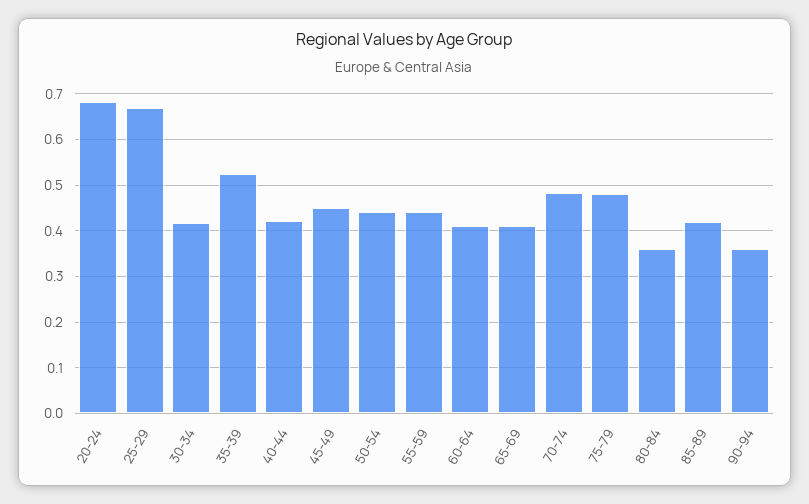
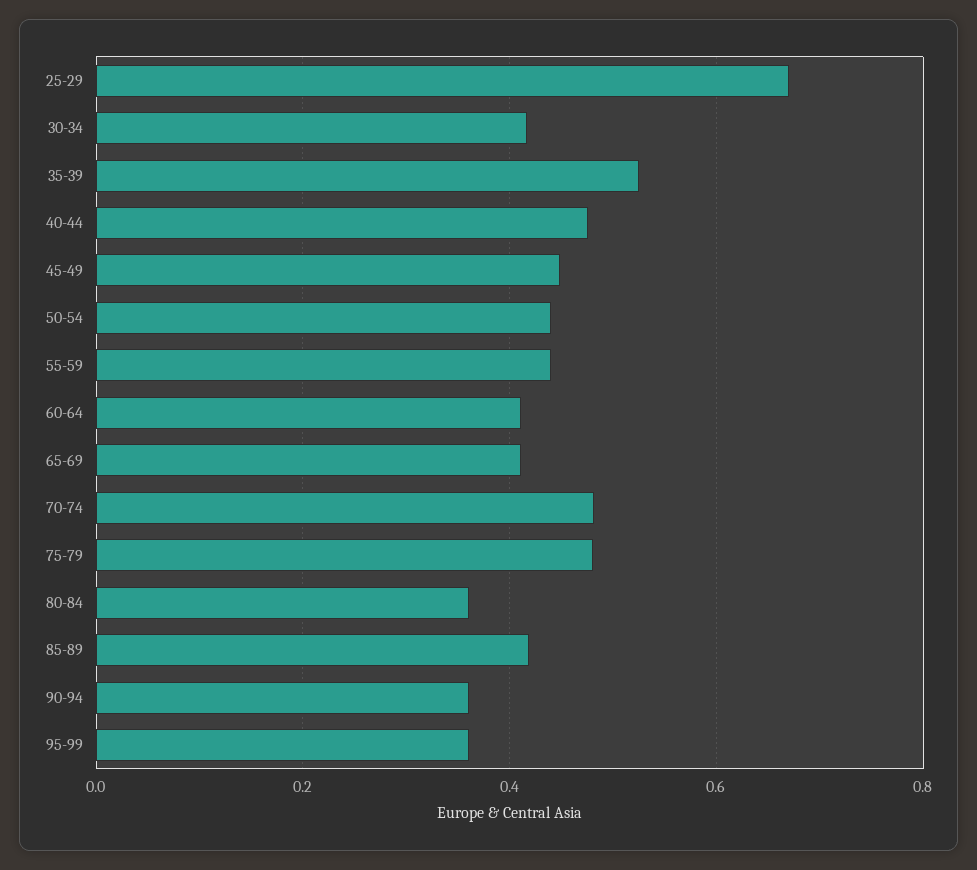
20-24: 0.68 -> none
40-44: 0.42 -> 0.48
95-99: none -> 0.36

